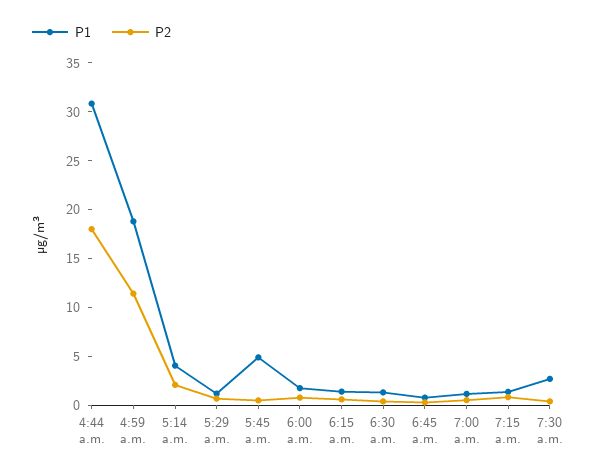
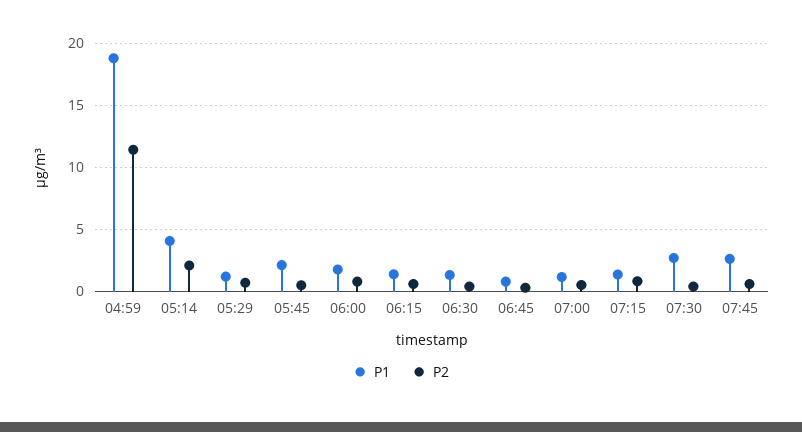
P1, 4:44 a.m.: 31 -> none
P2, 4:44 a.m.: 18 -> none
P1, 5:45 a.m.: 5 -> 2
P1, 07:45: none -> 2.5
P2, 07:45: none -> 0.5

